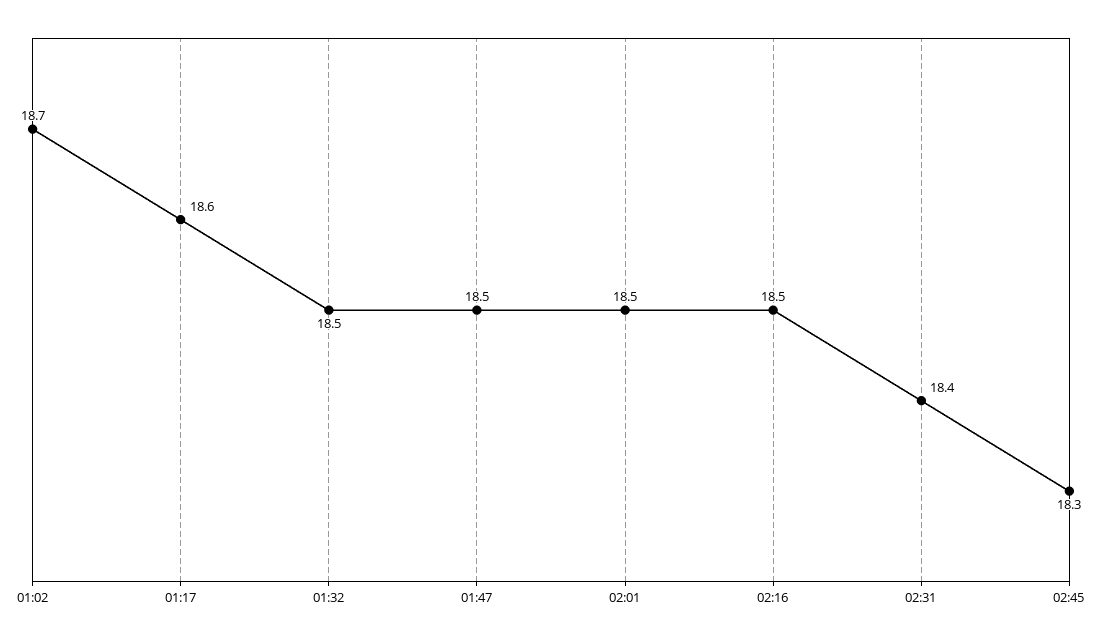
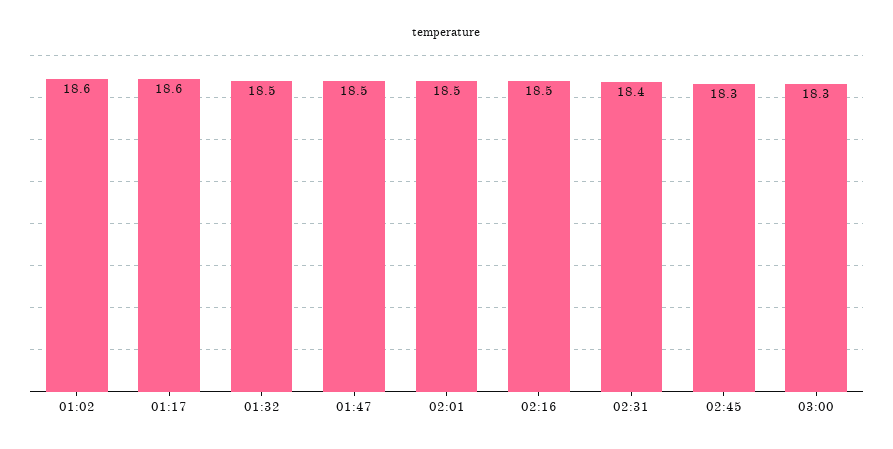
01:02: 18.7 -> 18.6
03:00: none -> 18.3

